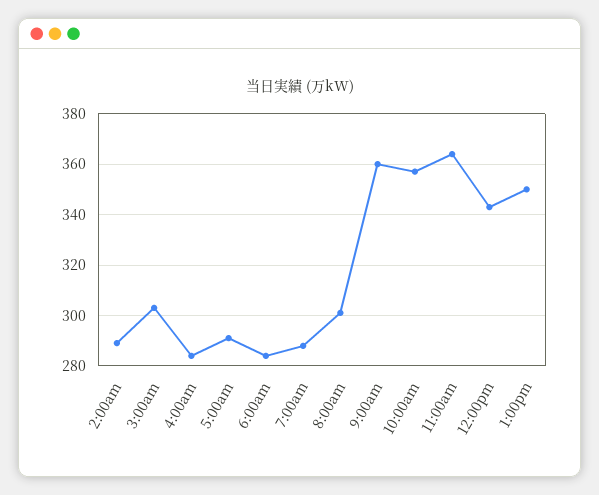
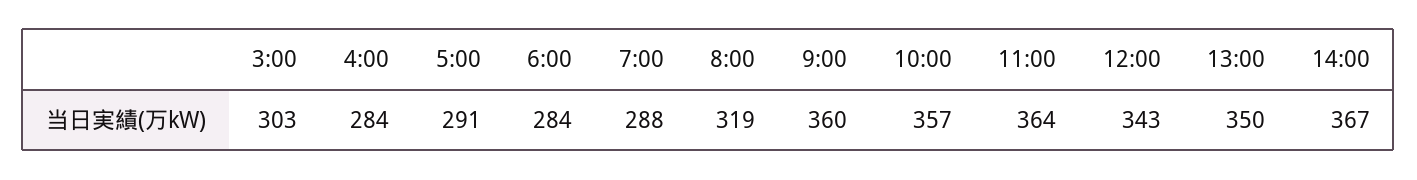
2:00am: 290 -> none
8:00am: 300 -> 319
14:00: none -> 367

